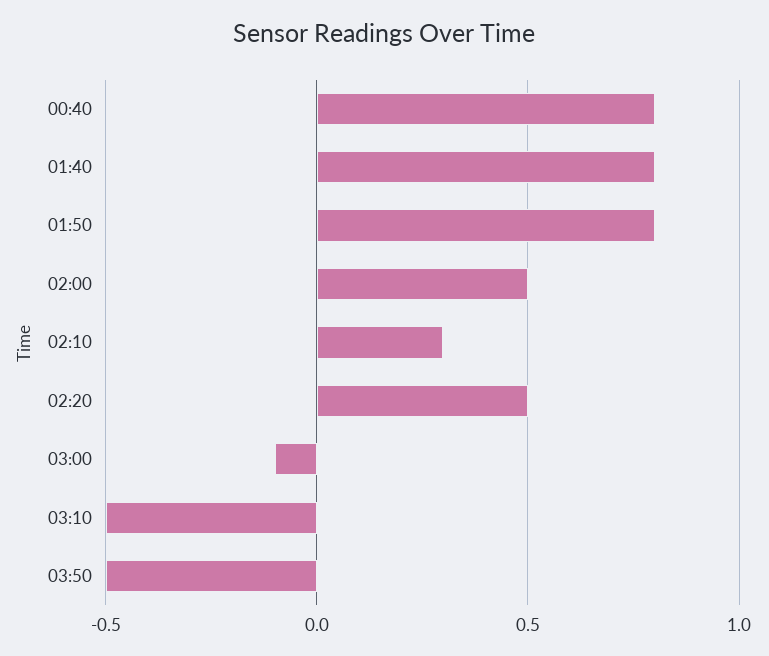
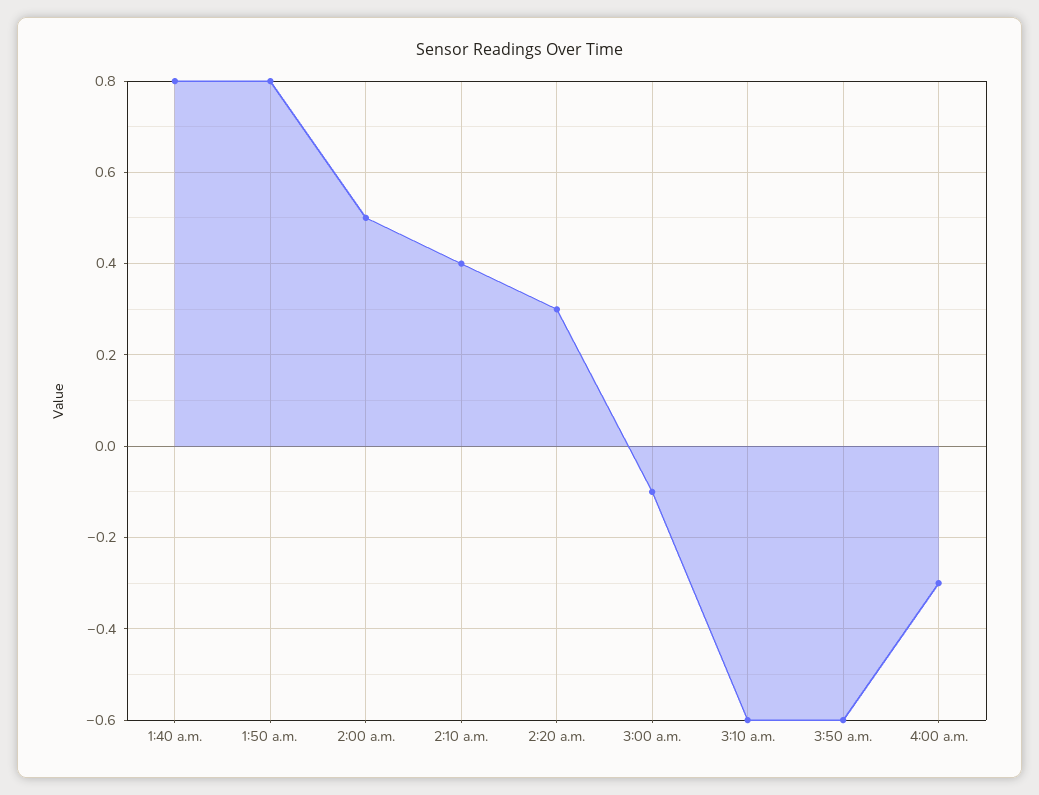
00:40: 0.8 -> none
02:10: 0.3 -> 0.4
02:20: 0.5 -> 0.3
03:10: -0.5 -> -0.6
03:50: -0.5 -> -0.6
4:00 a.m.: none -> -0.3

